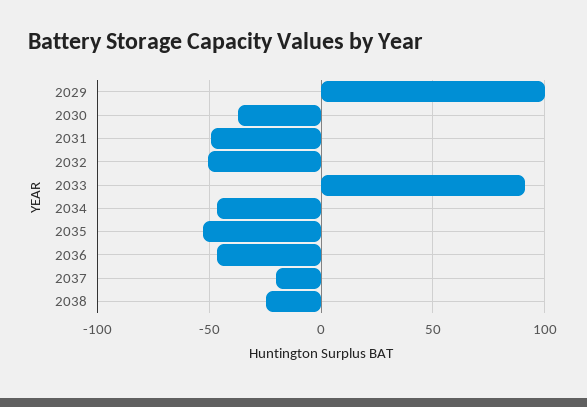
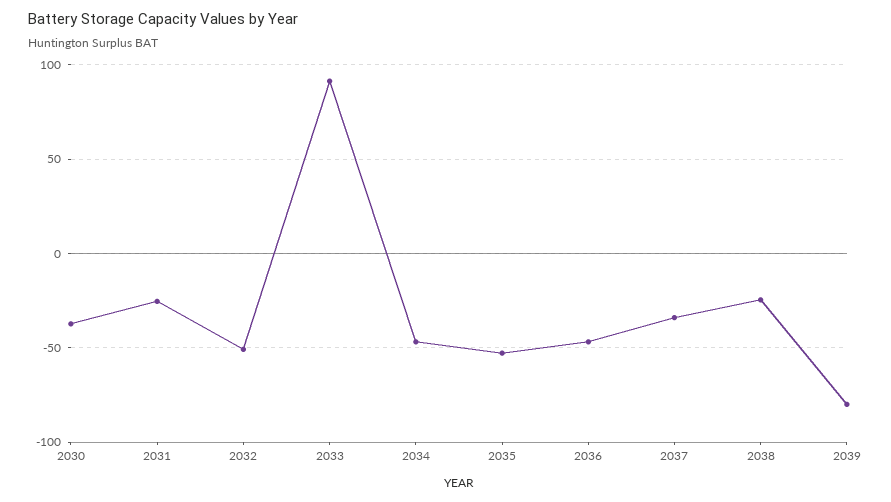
2029: 100 -> none
2031: -50 -> -25
2037: -20 -> -35
2039: none -> -80

